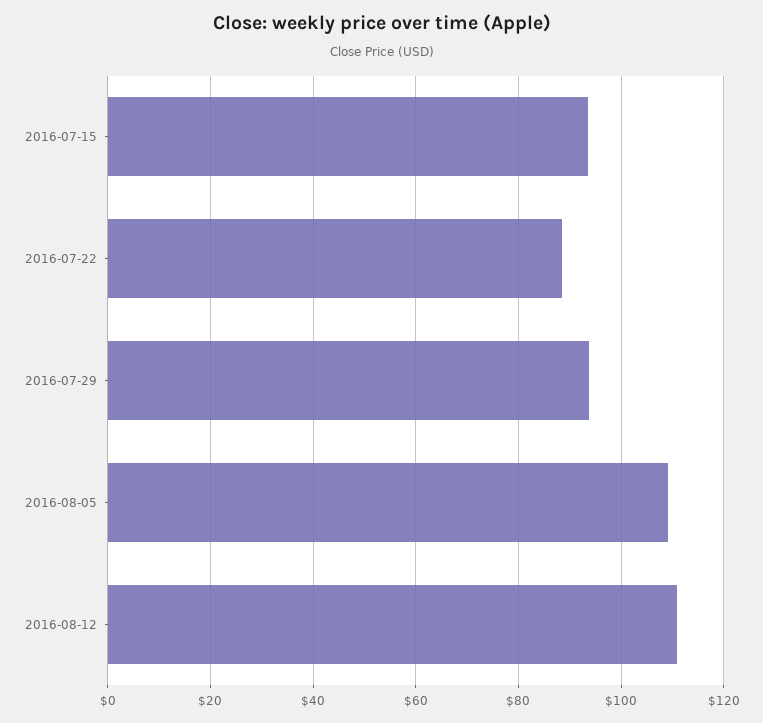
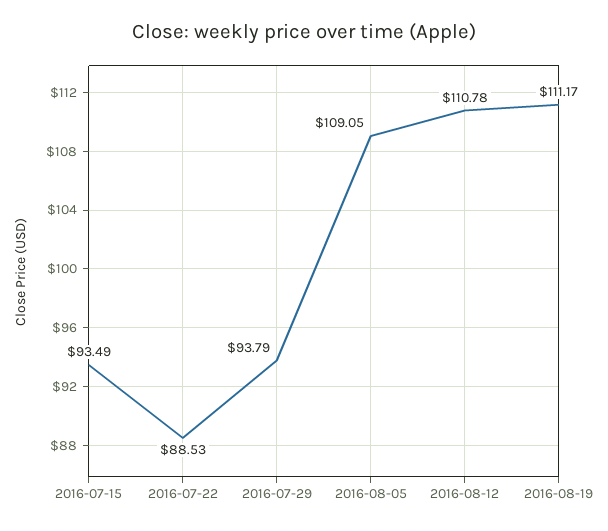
2016-08-19: none -> 111.17

